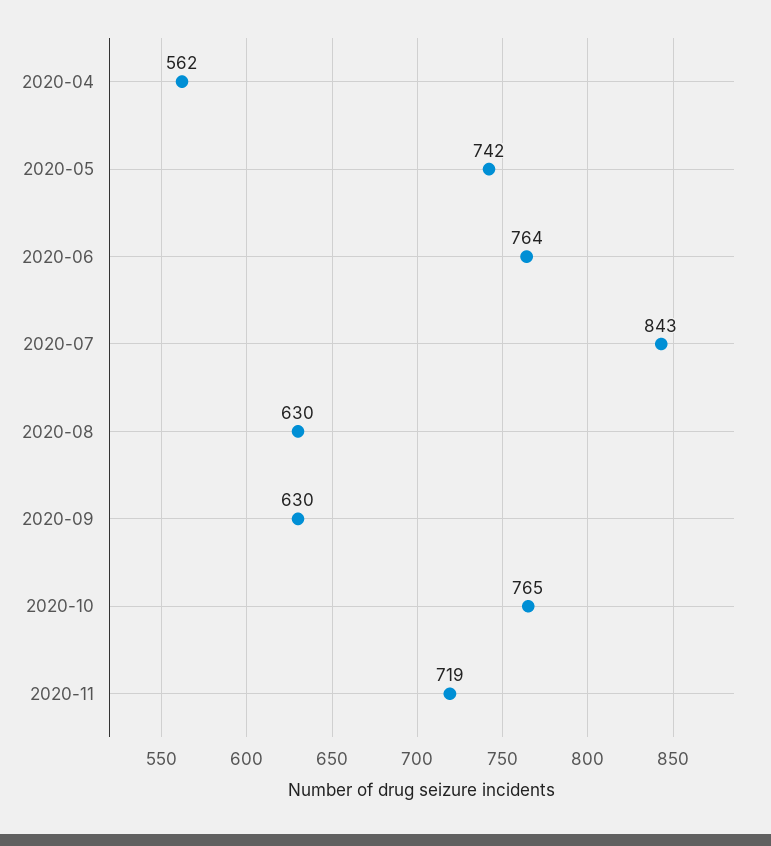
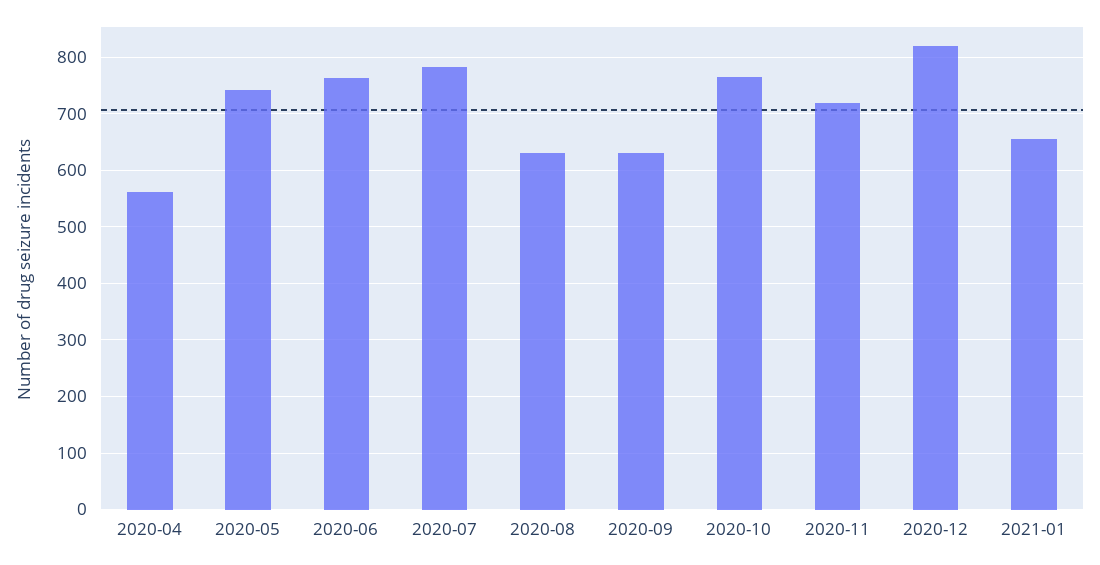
2020-07: 843 -> 780
2020-12: none -> 820
2021-01: none -> 660

